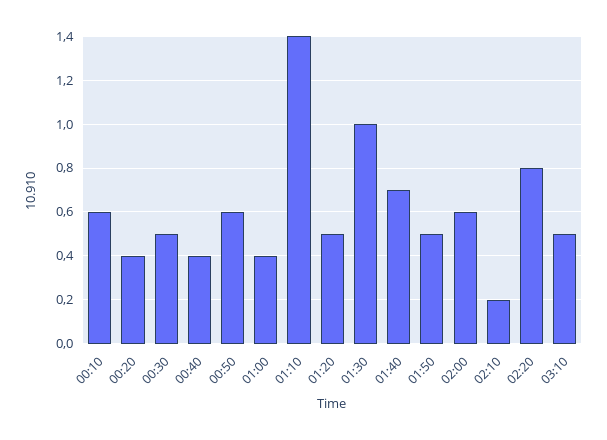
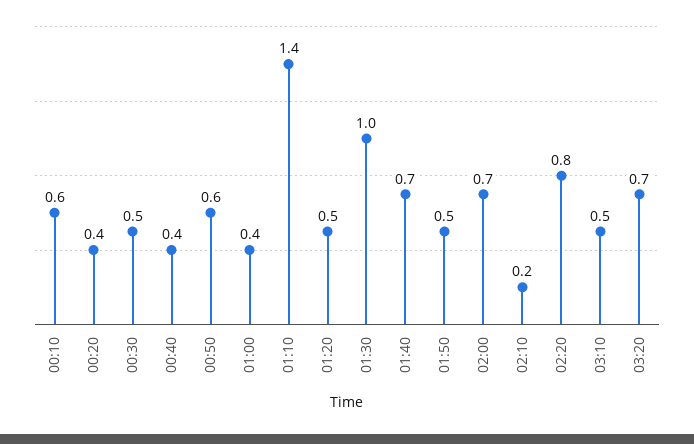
02:00: 0.6 -> 0.7
03:20: none -> 0.7

